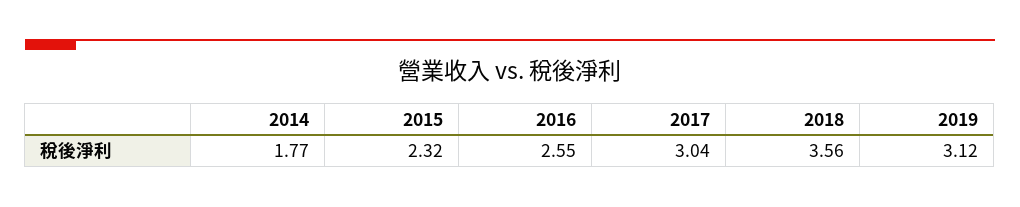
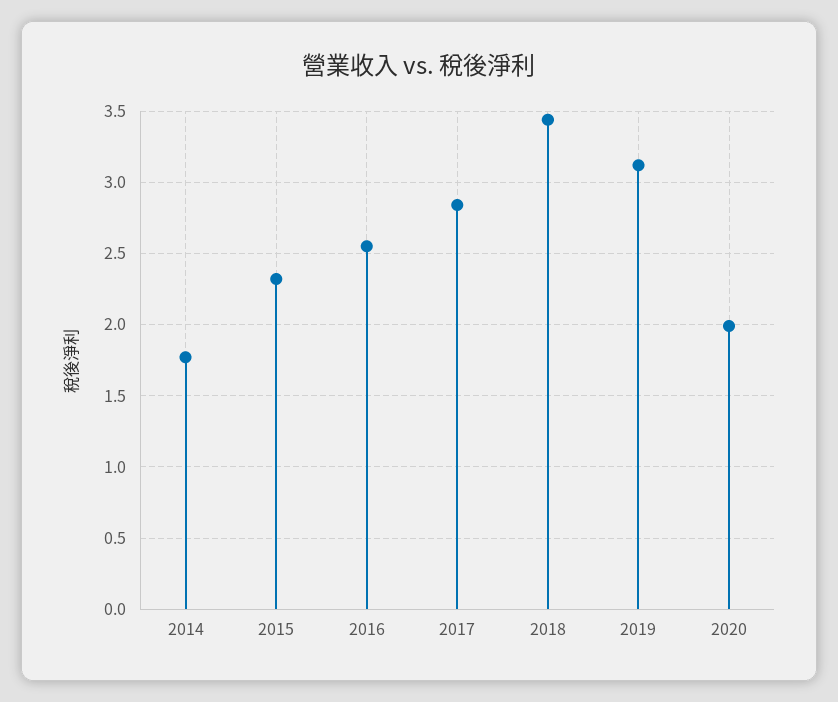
2017: 3.04 -> 2.85
2018: 3.56 -> 3.45
2020: none -> 2

